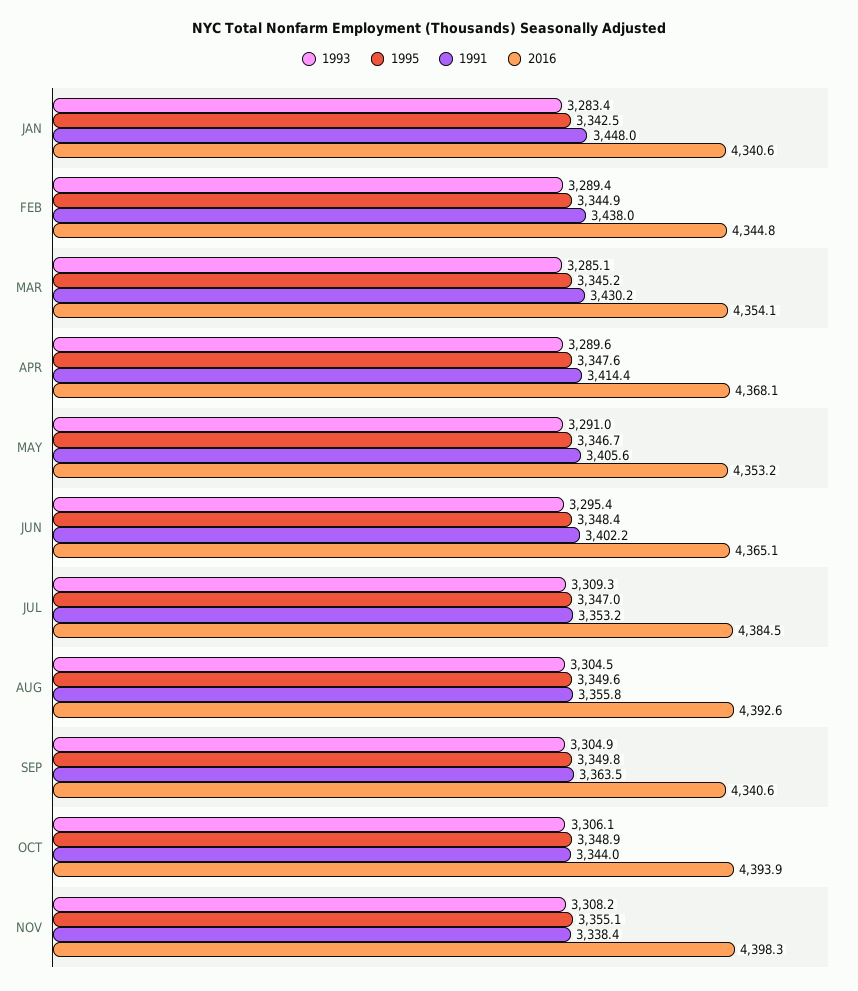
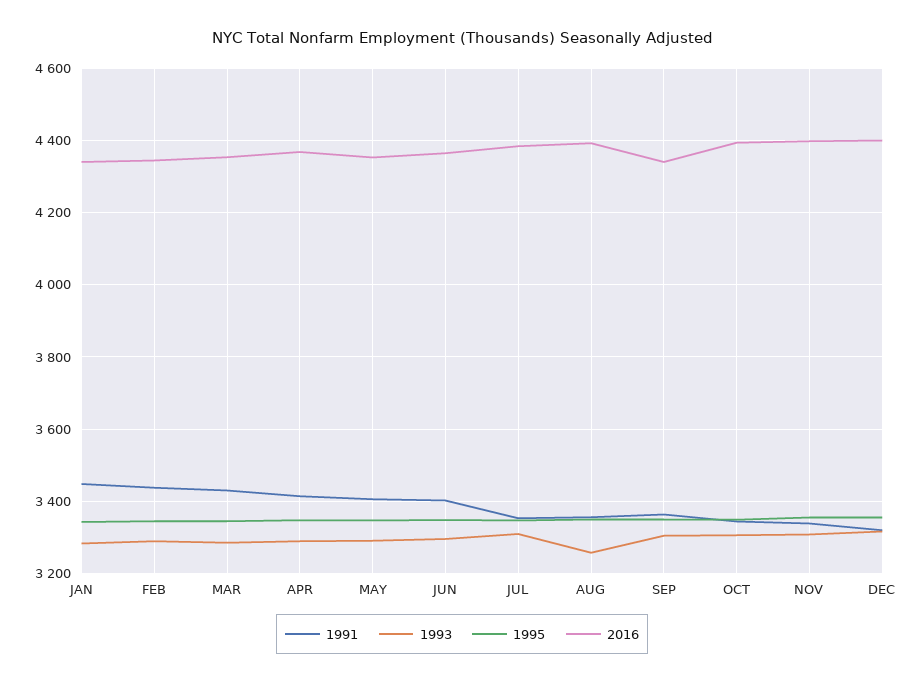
1993, AUG: 3304.5 -> 3260
1991, DEC: none -> 3320
1993, DEC: none -> 3320
1995, DEC: none -> 3360
2016, DEC: none -> 4400

